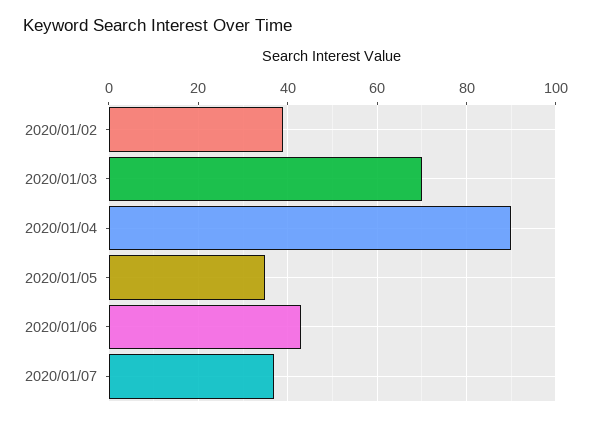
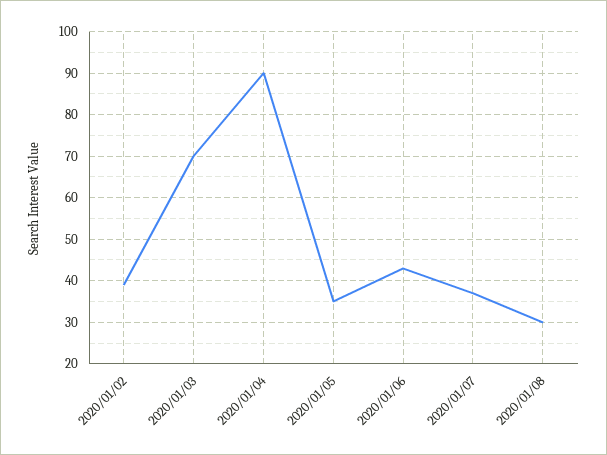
2020/01/08: none -> 30

